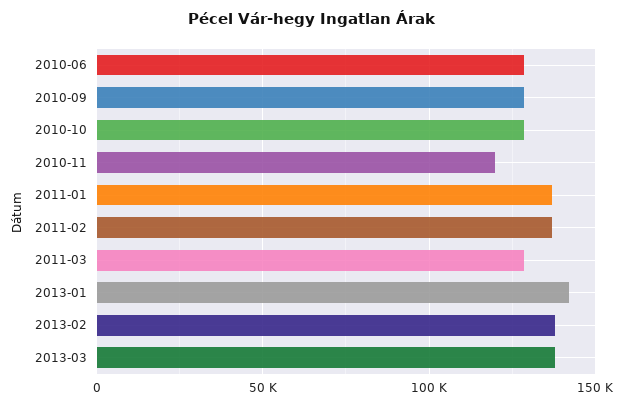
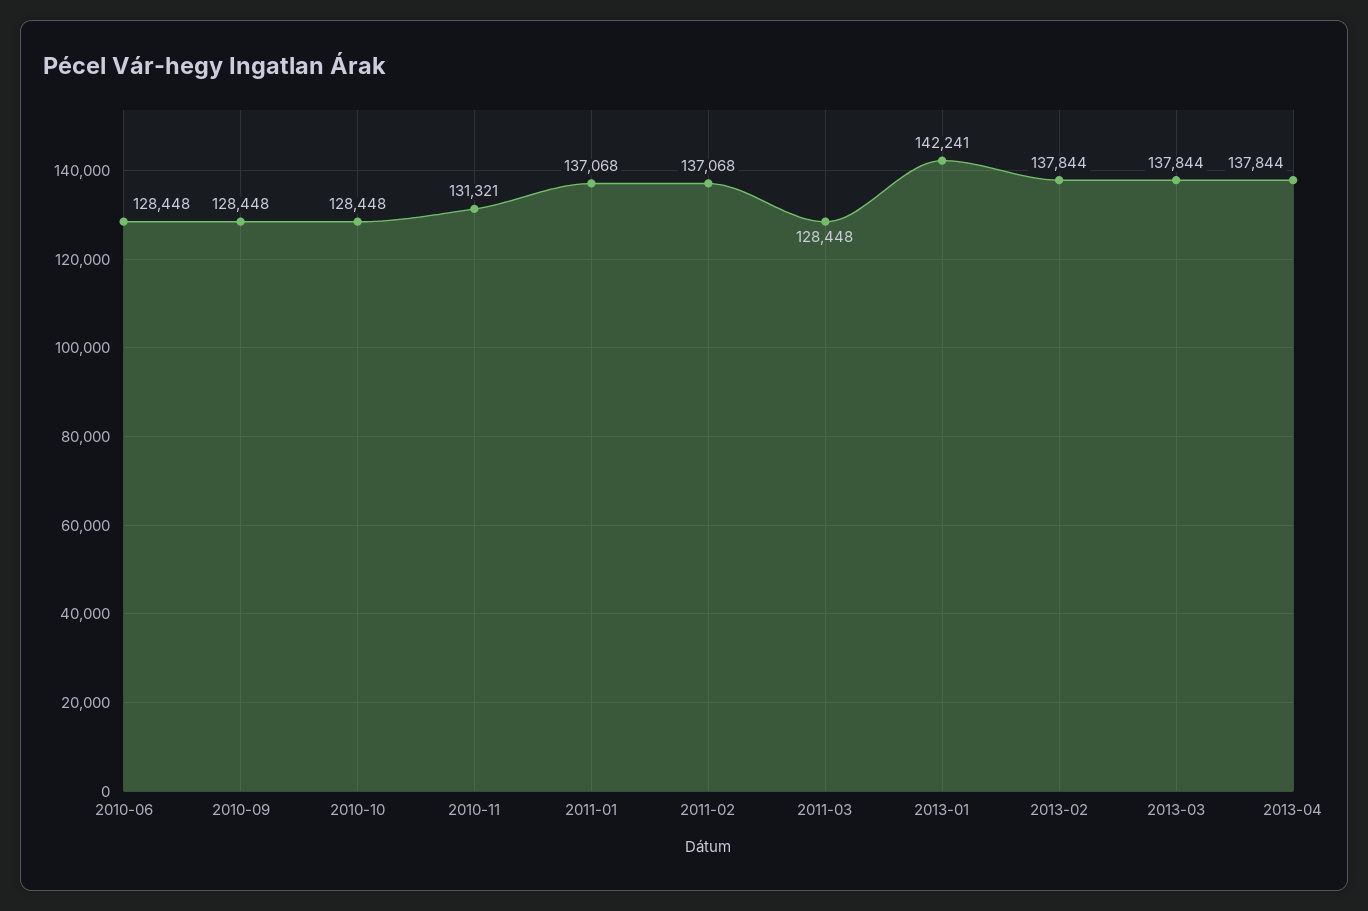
2010-11: 120000 -> 131321
2013-04: none -> 137844

